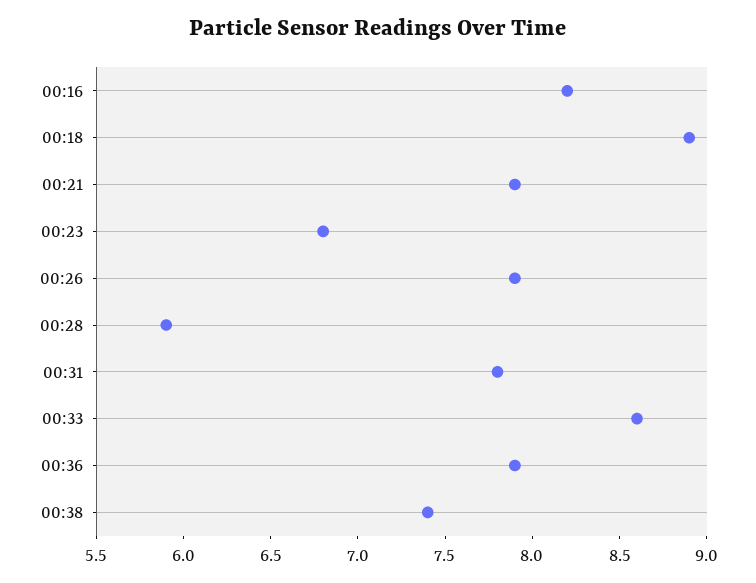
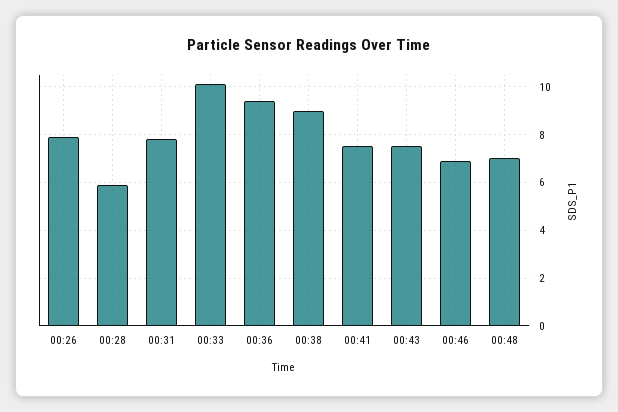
00:16: 8.2 -> none
00:18: 8.9 -> none
00:21: 7.9 -> none
00:23: 6.8 -> none
00:33: 8.6 -> 10
00:36: 7.9 -> 9.5
00:38: 7.4 -> 9
00:41: none -> 7.5
00:43: none -> 7.5
00:46: none -> 7
00:48: none -> 7

